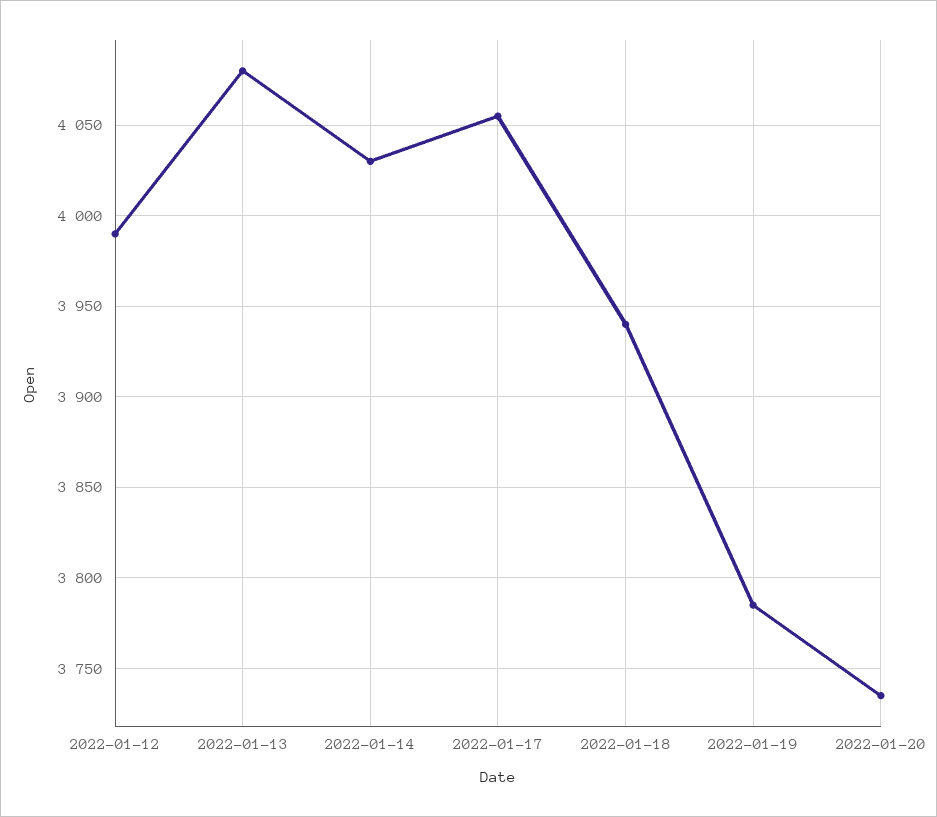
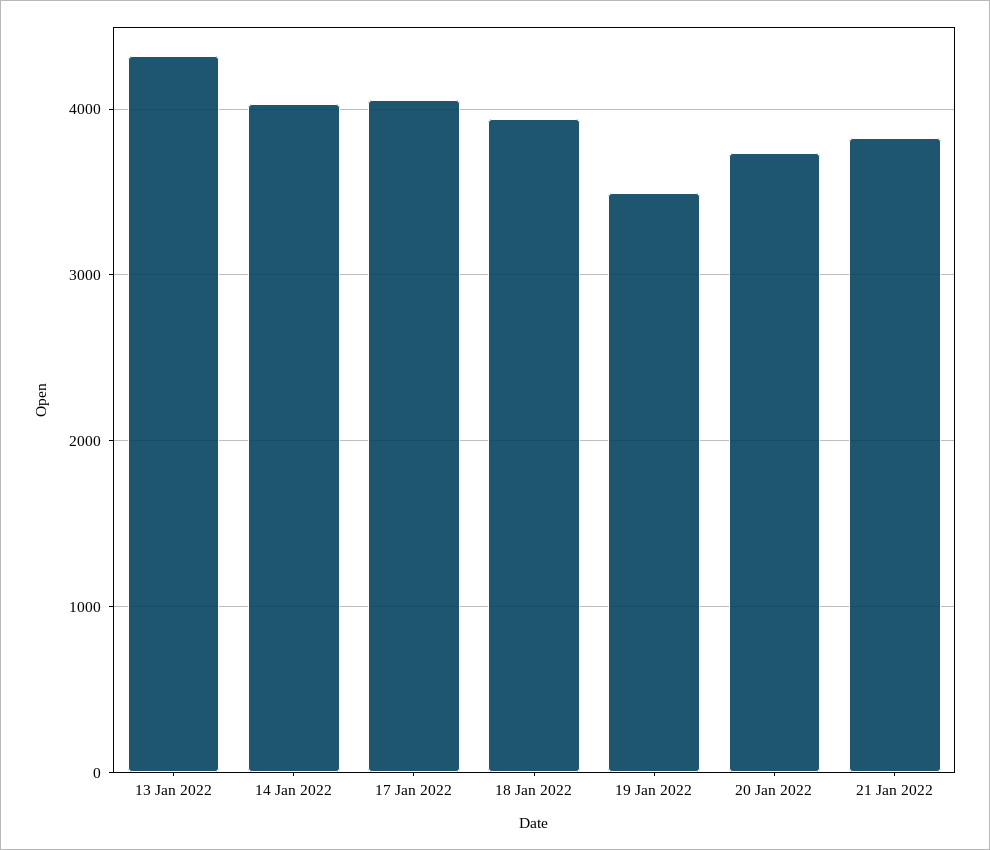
2022-01-12: 3990 -> none
2022-01-13: 4080 -> 4300
2022-01-19: 3785 -> 3500
21 Jan 2022: none -> 3800

